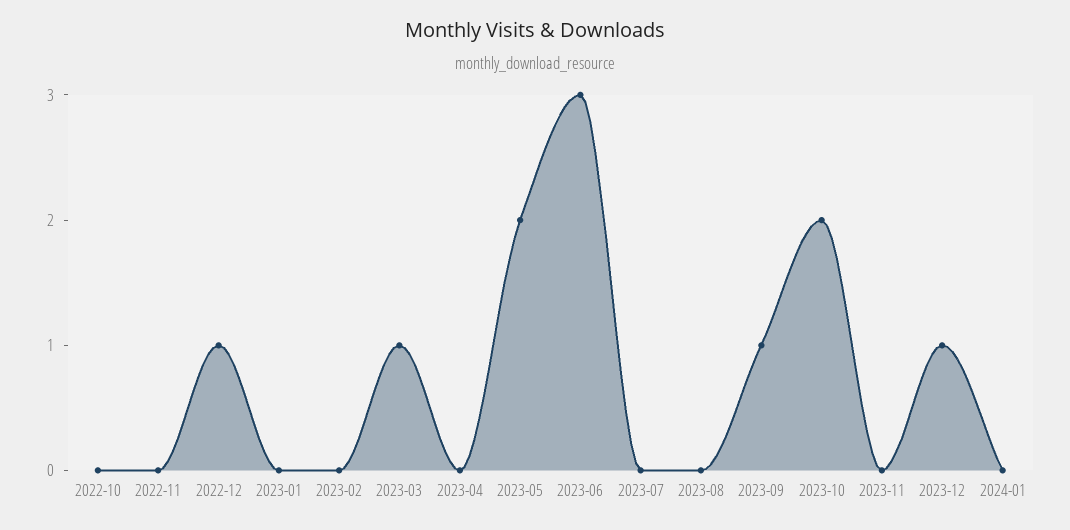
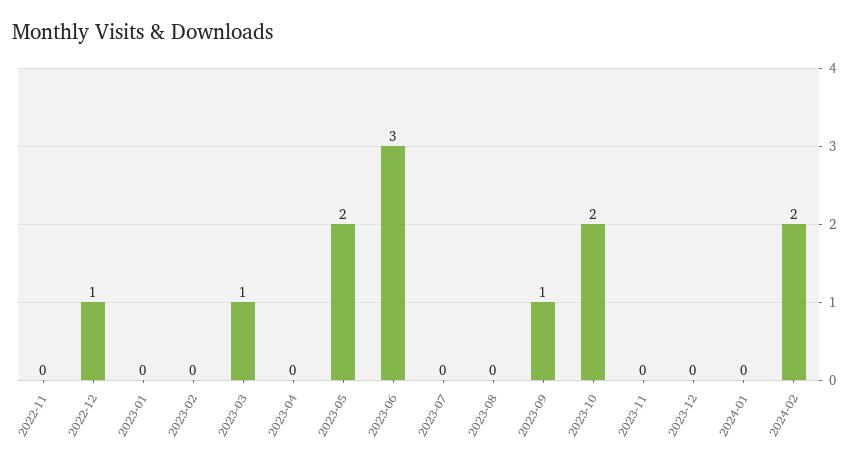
2022-10: 0 -> none
2023-12: 1 -> 0
2024-02: none -> 2

